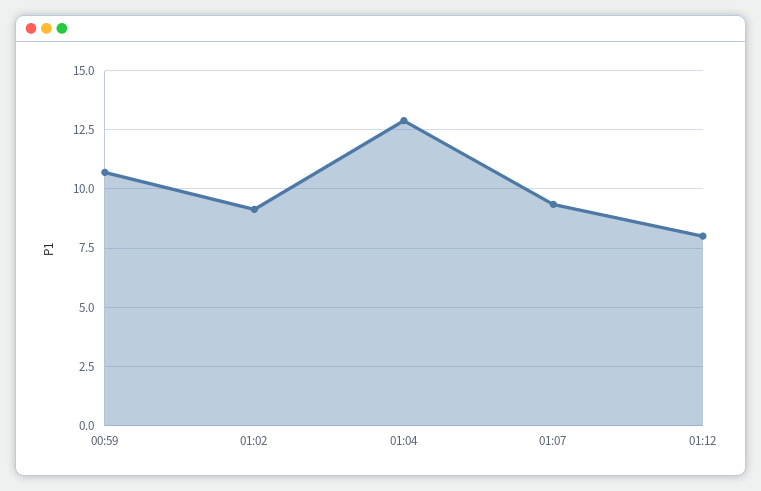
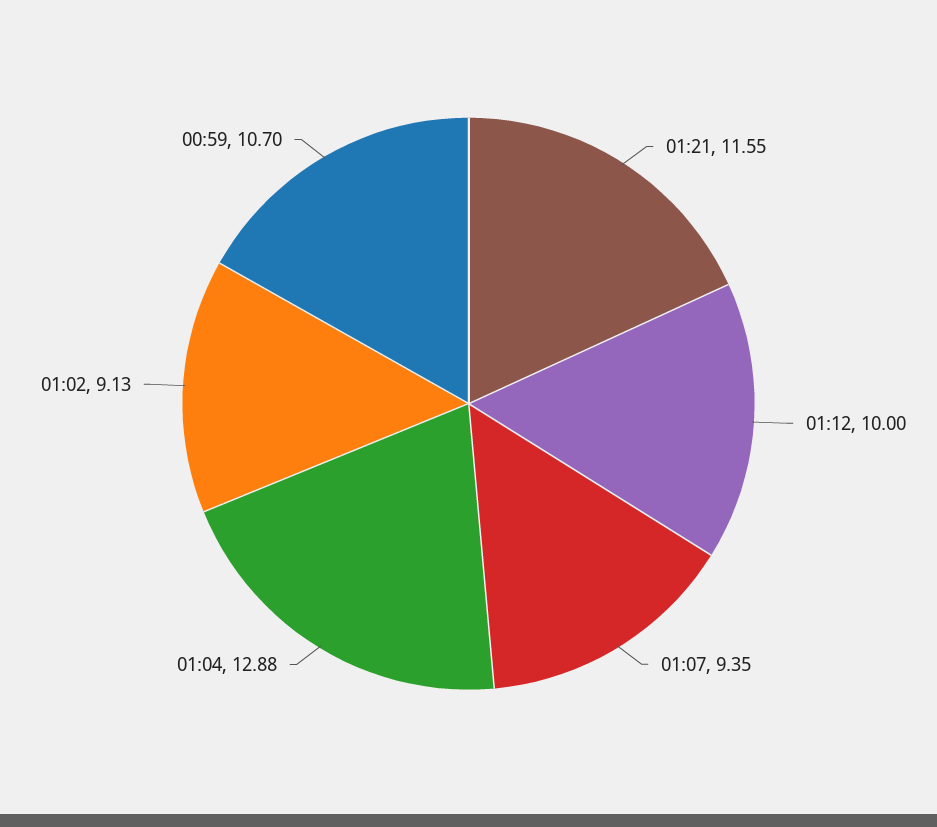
01:12: 8 -> 10
01:21: none -> 11.55

